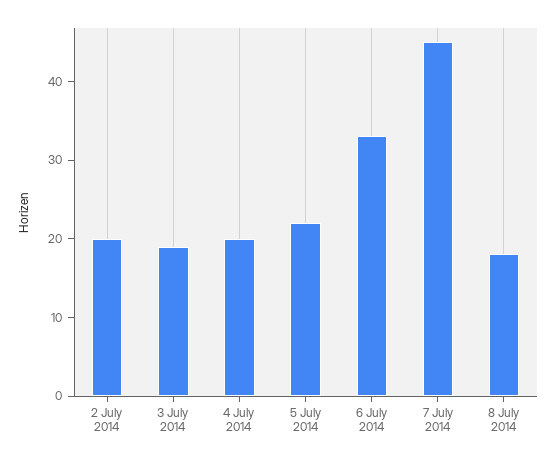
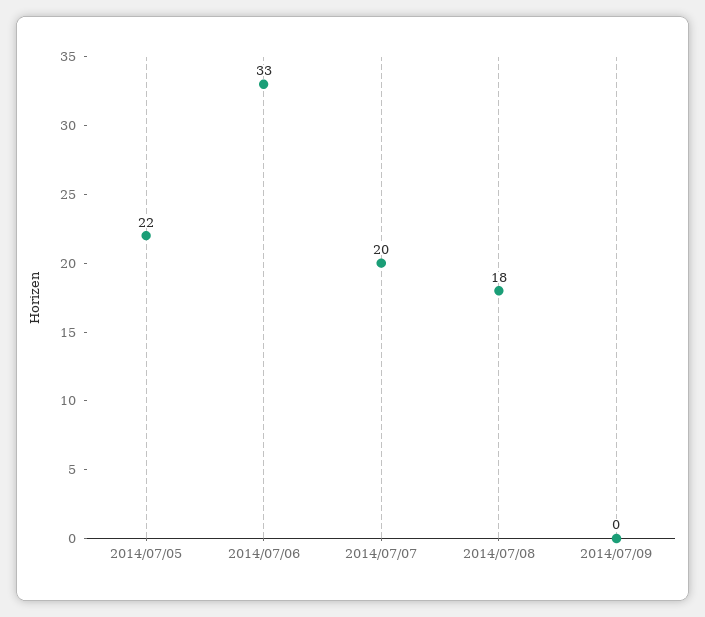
2 July 2014: 20 -> none
3 July 2014: 20 -> none
4 July 2014: 20 -> none
7 July 2014: 45 -> 20
2014/07/09: none -> 0

